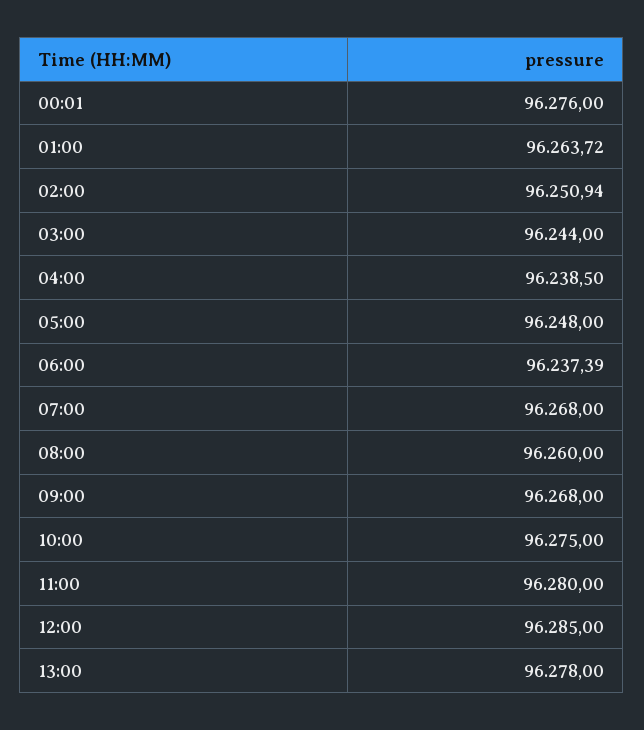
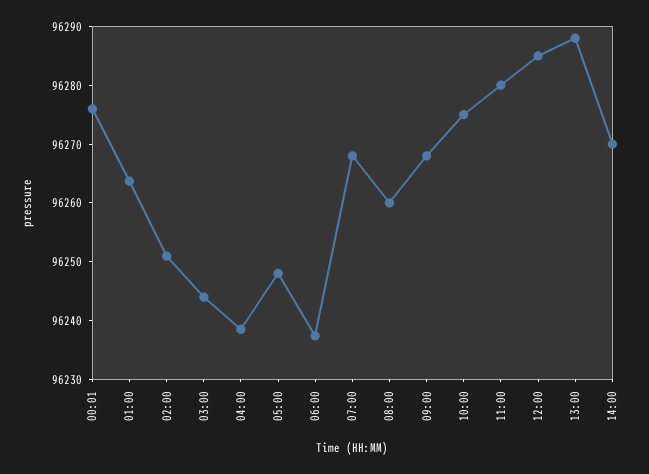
13:00: 96278 -> 96288
14:00: none -> 96270

